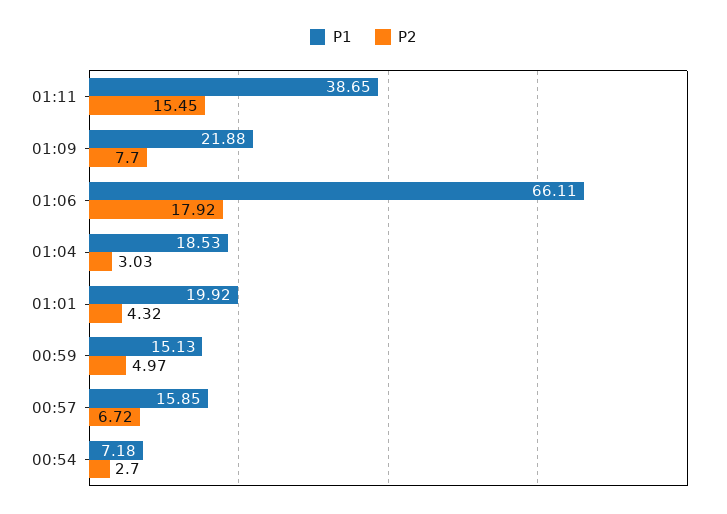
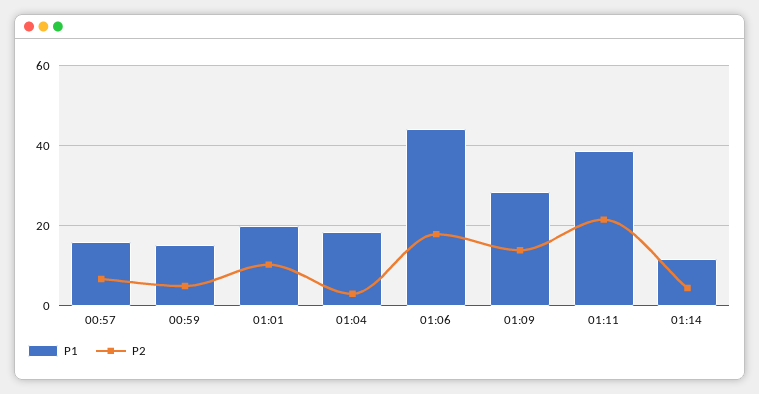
P2, 01:11: 15.45 -> 22
P1, 01:09: 21.88 -> 28
P2, 01:09: 7.7 -> 14
P1, 01:06: 66.11 -> 44
P2, 01:01: 4.32 -> 10
P1, 00:54: 7.18 -> none
P2, 00:54: 2.7 -> none
P1, 01:14: none -> 12
P2, 01:14: none -> 4

